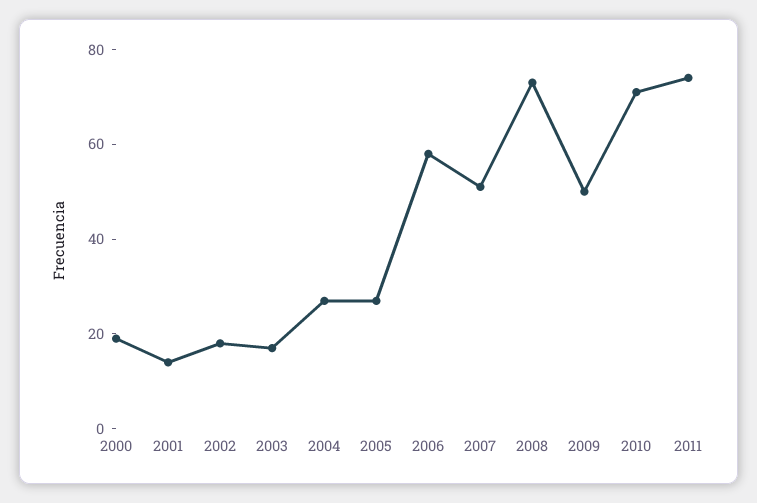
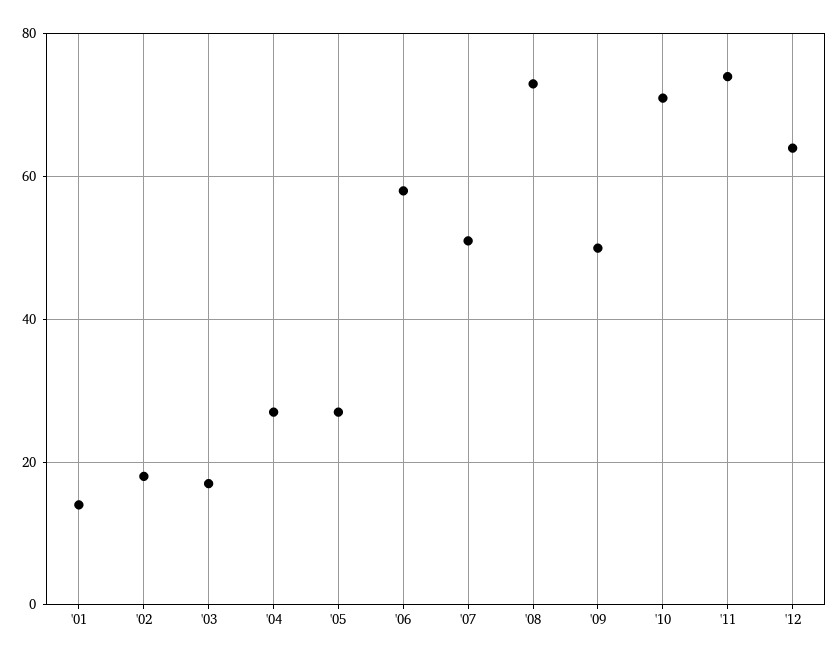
2000: 20 -> none
'12: none -> 65

